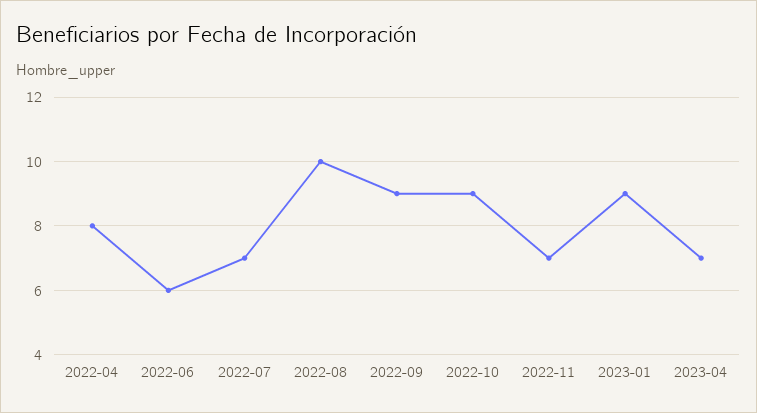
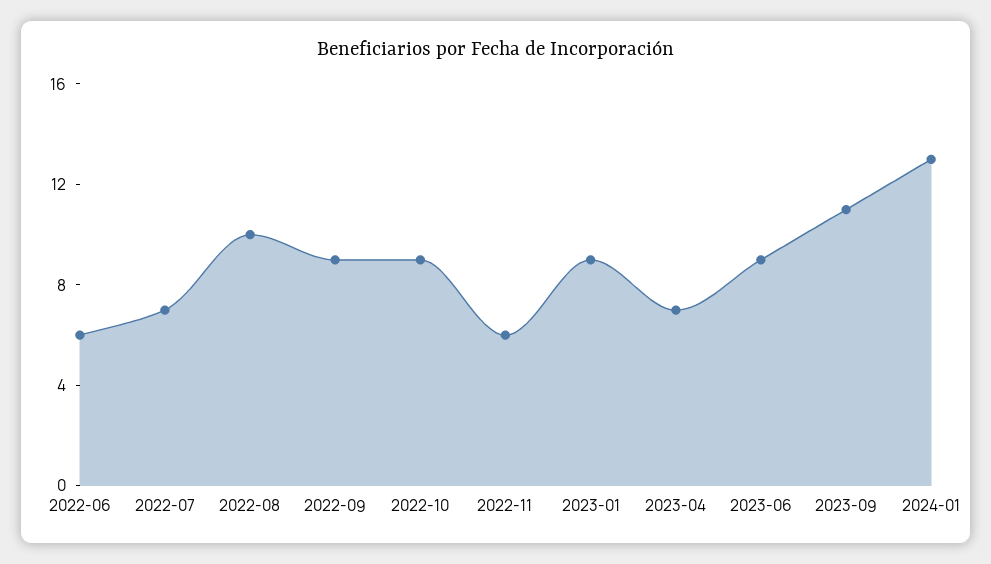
2022-04: 8 -> none
2022-11: 7 -> 6
2023-06: none -> 9
2023-09: none -> 11
2024-01: none -> 13

